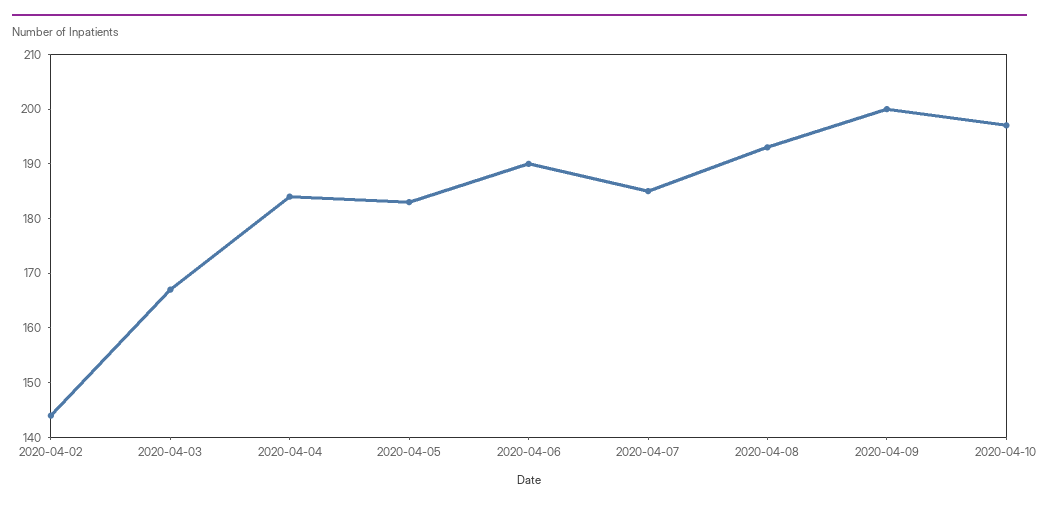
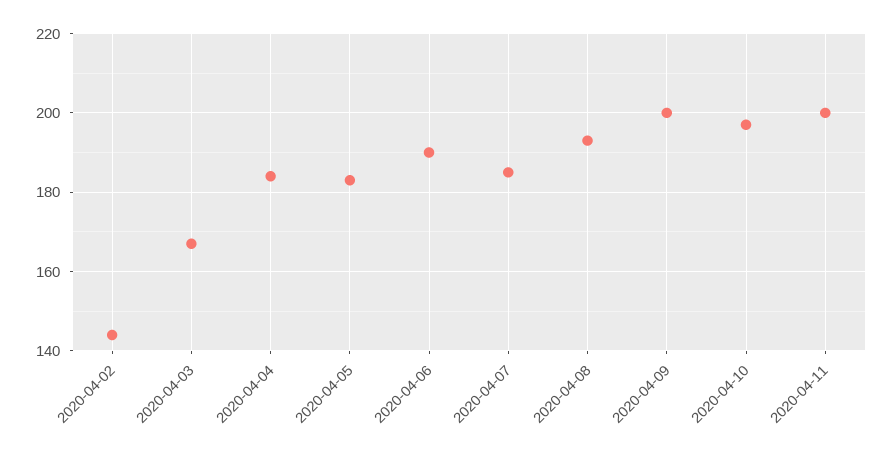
2020-04-11: none -> 200

